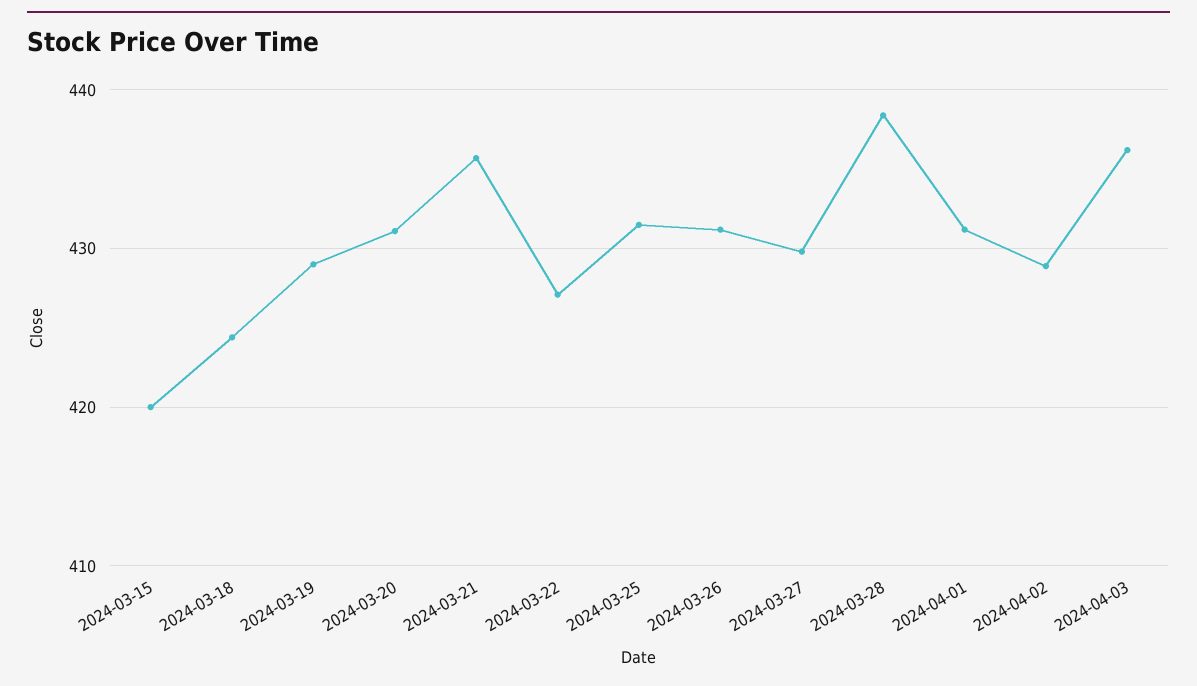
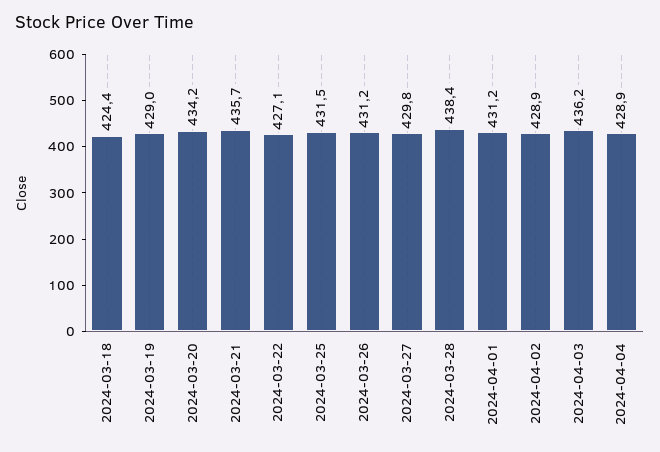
2024-03-15: 420 -> none
2024-03-20: 431 -> 434.2
2024-04-04: none -> 428.9

